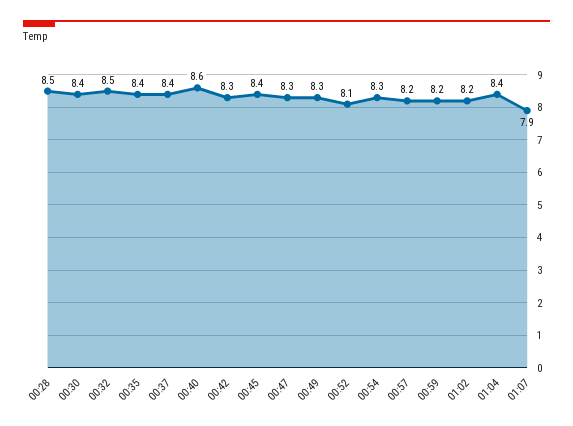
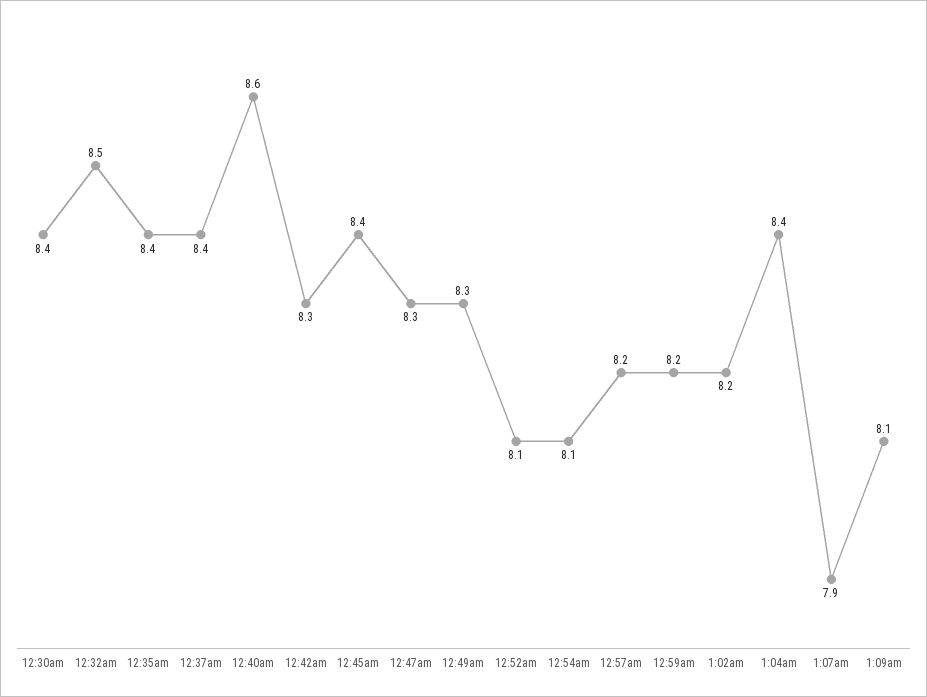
00:28: 8.5 -> none
00:54: 8.3 -> 8.1
1:09am: none -> 8.1

